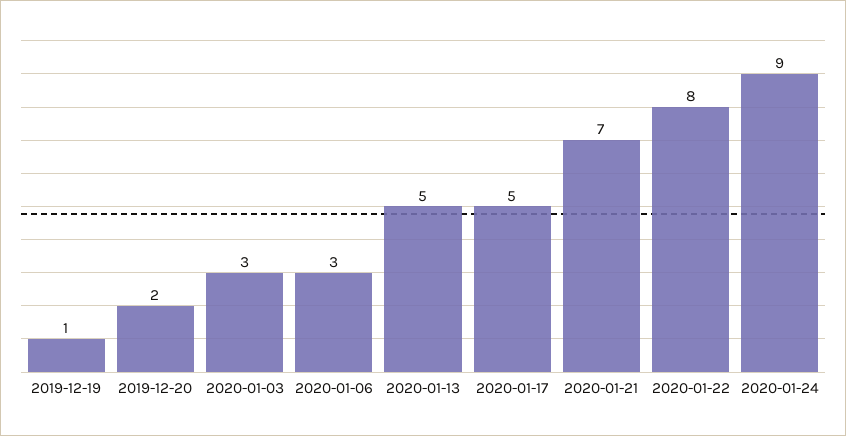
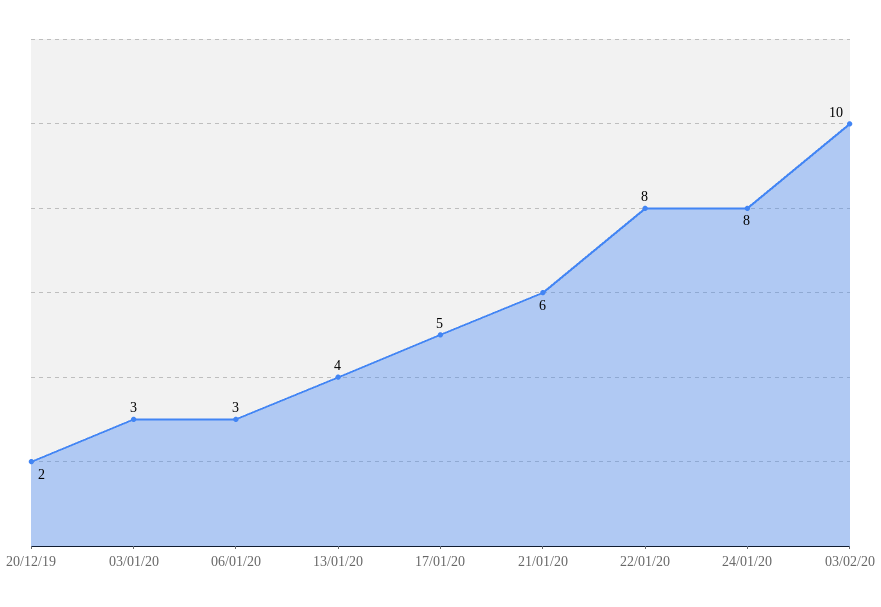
2019-12-19: 1 -> none
2020-01-13: 5 -> 4
2020-01-21: 7 -> 6
2020-01-24: 9 -> 8
03/02/20: none -> 10

